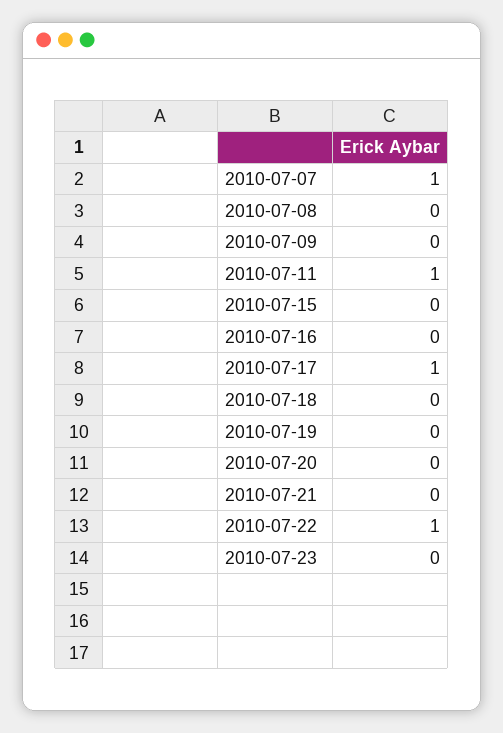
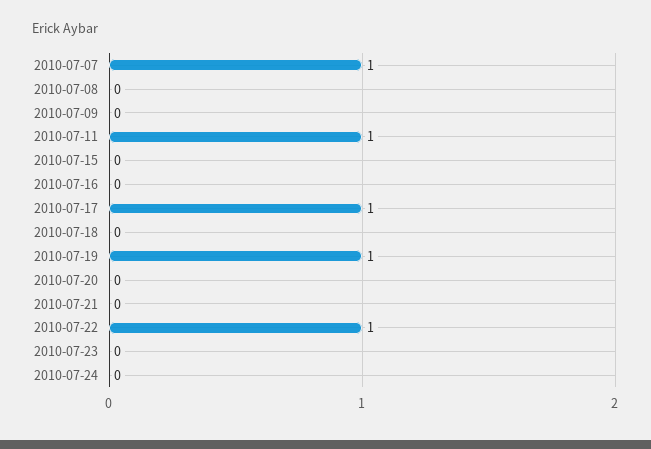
2010-07-19: 0 -> 1
2010-07-24: none -> 0

